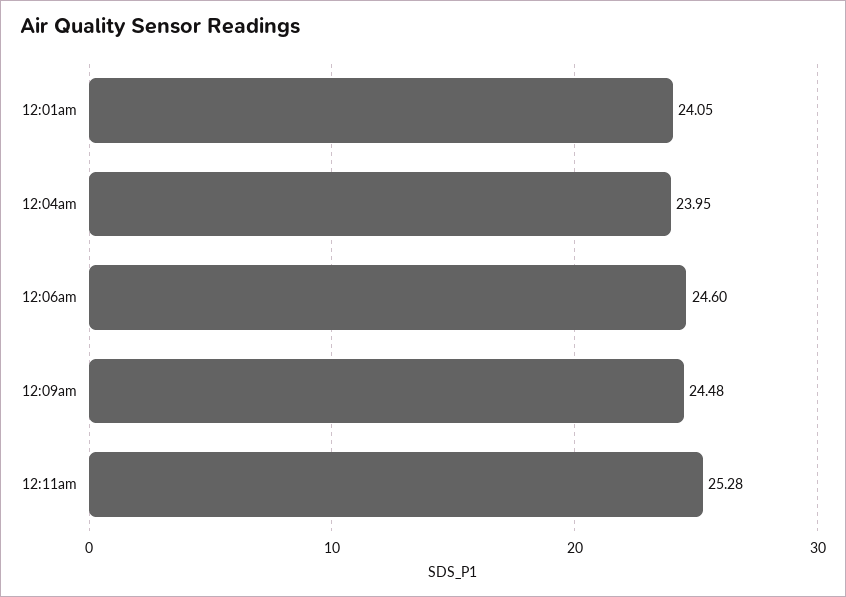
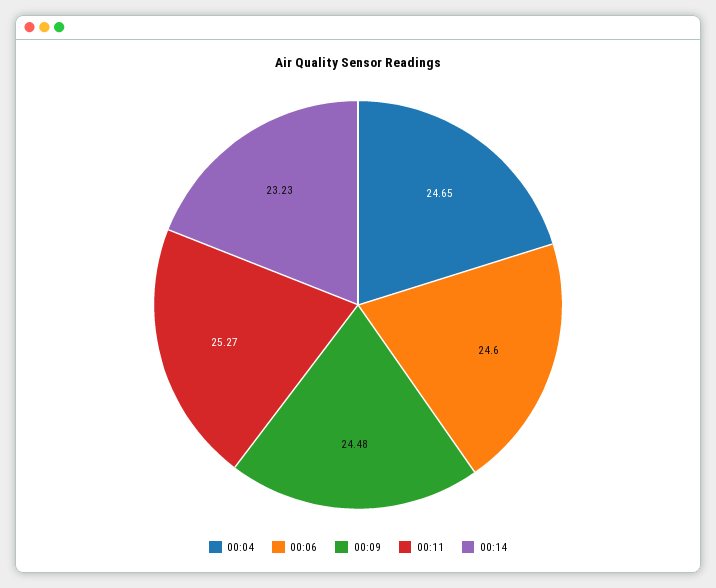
12:01am: 24.05 -> none
12:04am: 23.95 -> 24.65
12:11am: 25.28 -> 25.27
00:14: none -> 23.23

